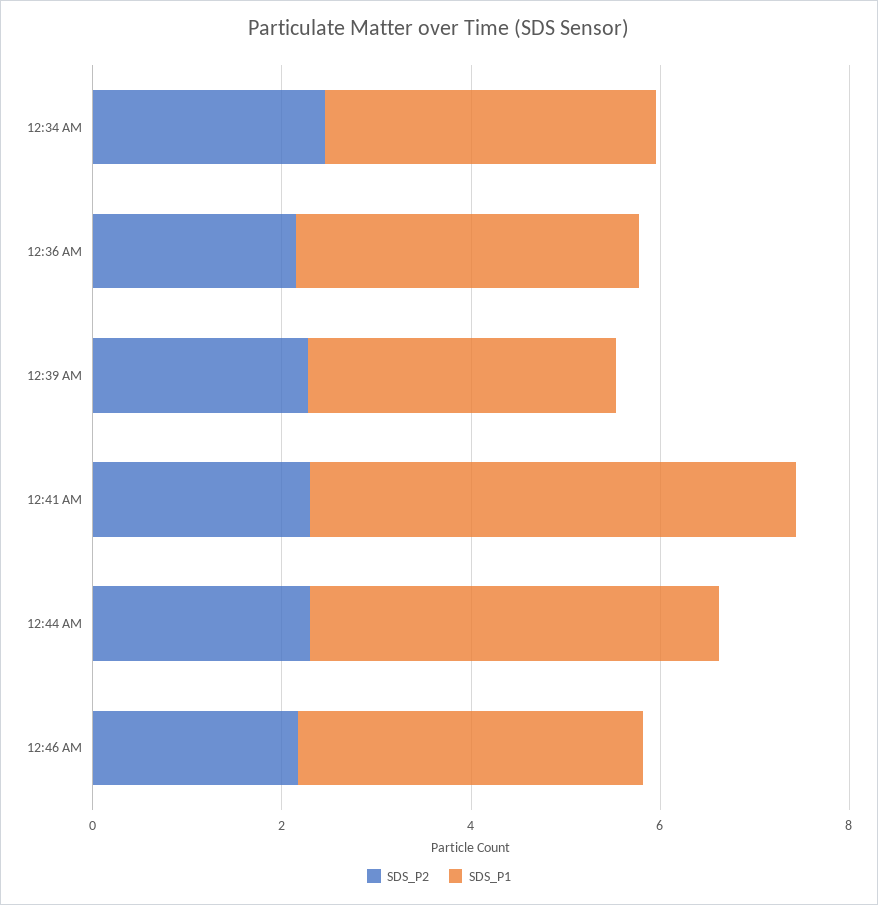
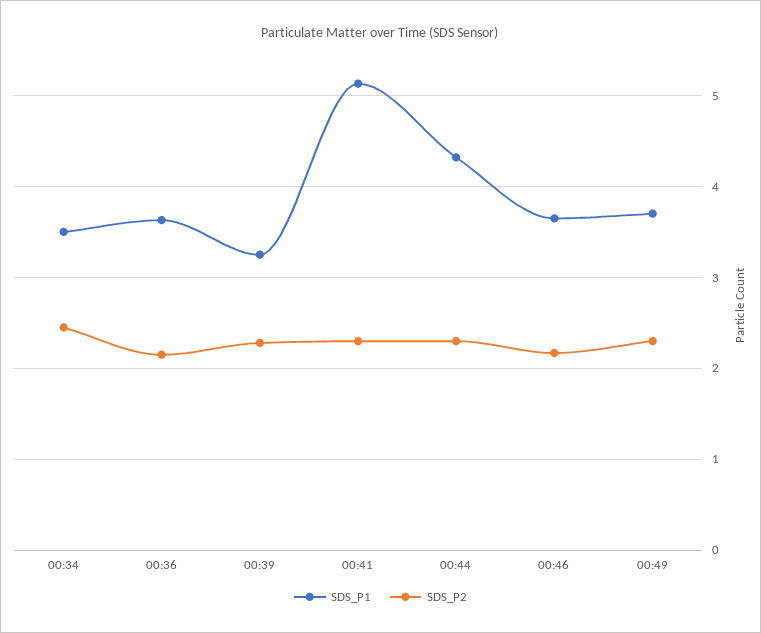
SDS_P1, 00:49: none -> 3.7
SDS_P2, 00:49: none -> 2.3

